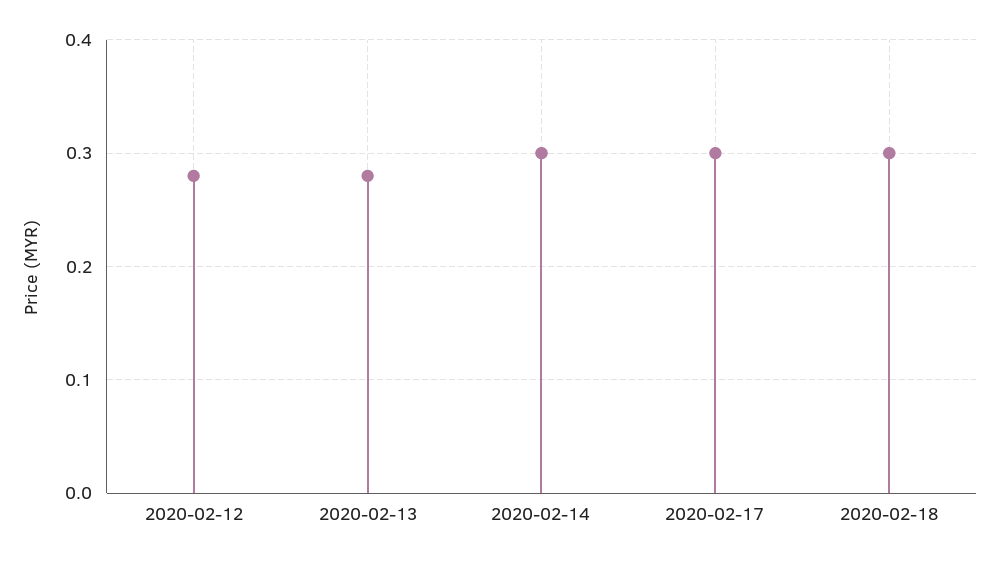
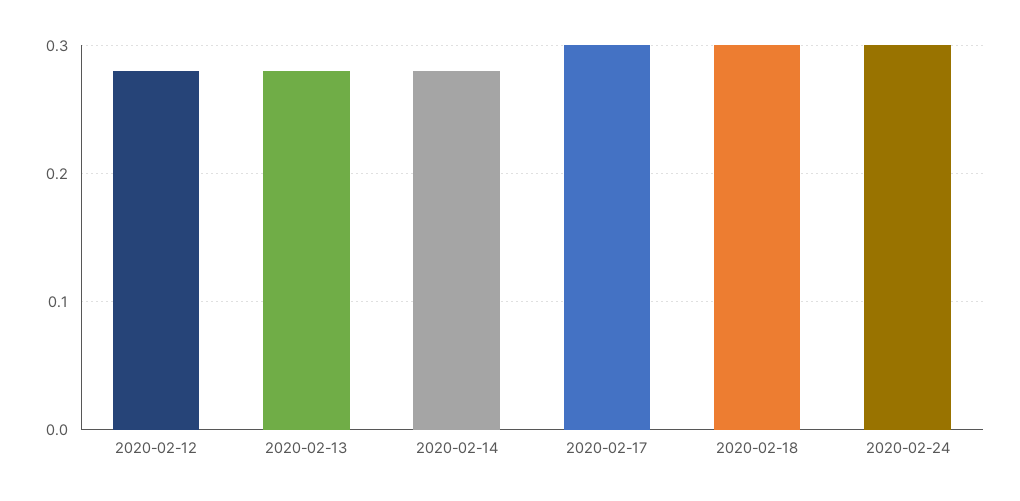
2020-02-14: 0.3 -> 0.28
2020-02-24: none -> 0.3

